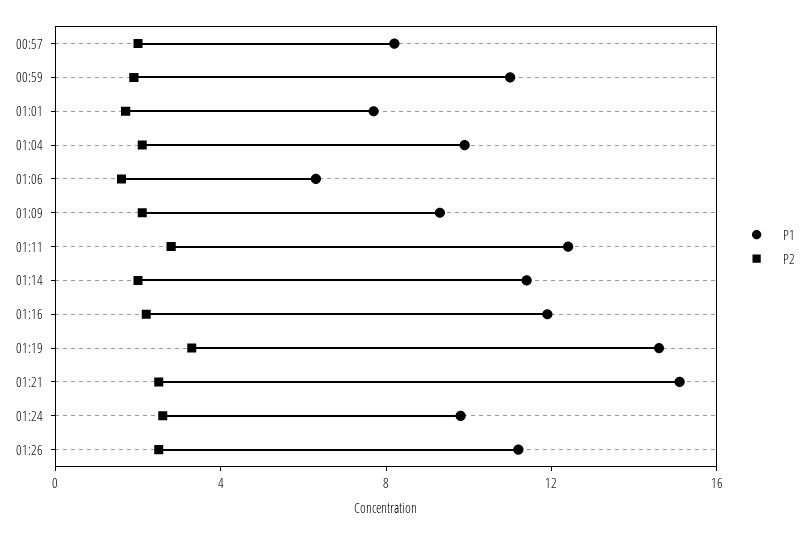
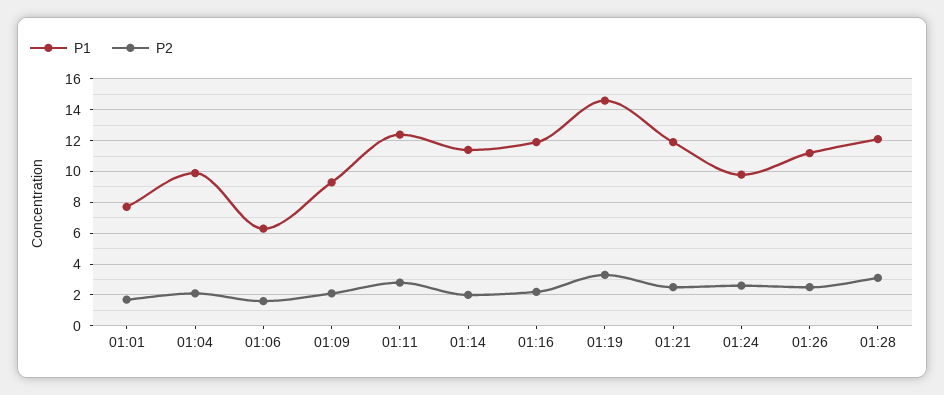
P1, 00:57: 8 -> none
P2, 00:57: 2 -> none
P1, 00:59: 11 -> none
P2, 00:59: 2 -> none
P1, 01:21: 15 -> 12
P1, 01:28: none -> 12
P2, 01:28: none -> 3

